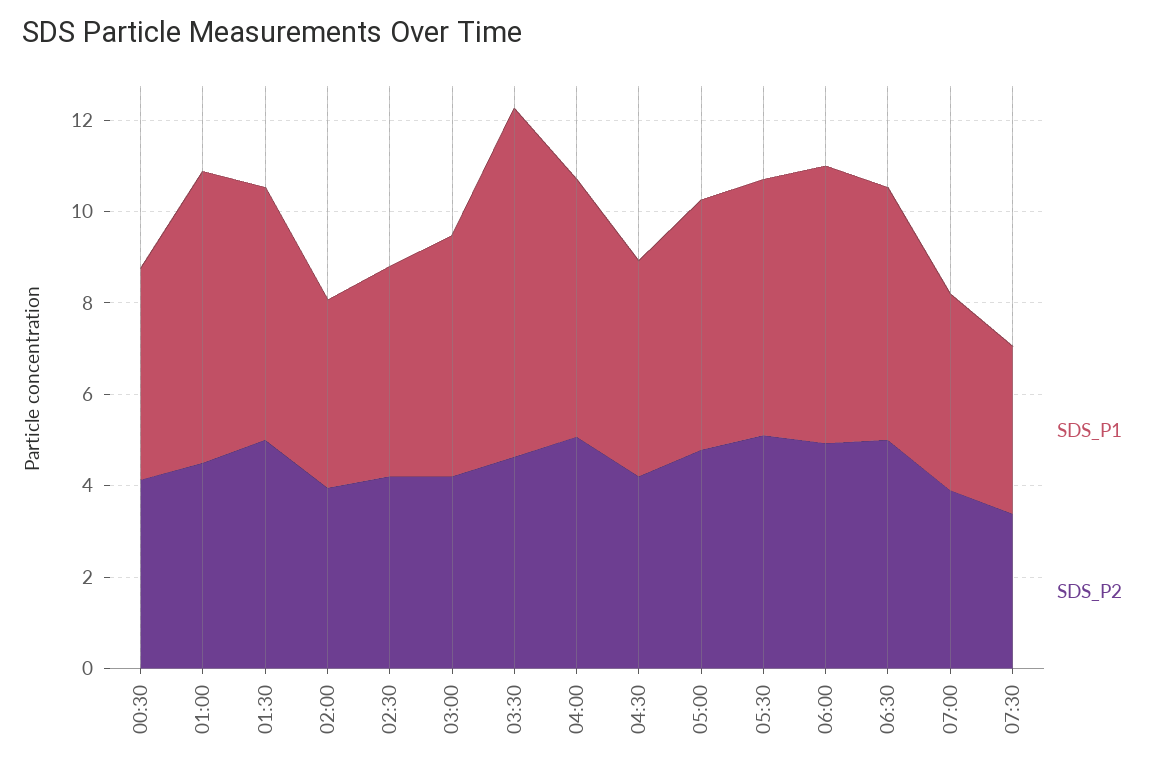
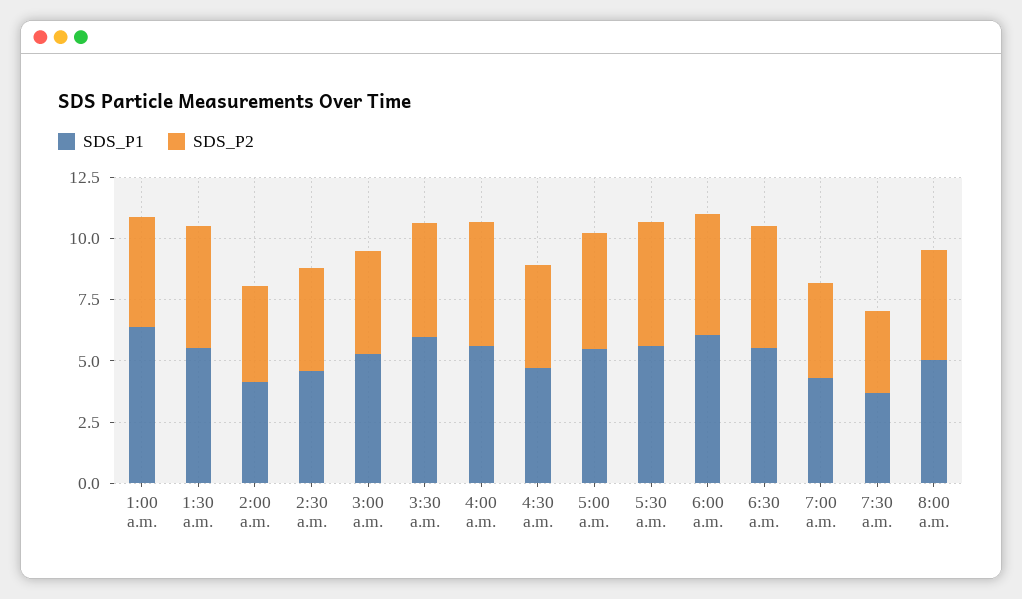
SDS_P1, 00:30: 4.5 -> none
SDS_P2, 00:30: 4 -> none
SDS_P1, 03:30: 7.5 -> 6
SDS_P1, 8:00 a.m.: none -> 5
SDS_P2, 8:00 a.m.: none -> 4.5

